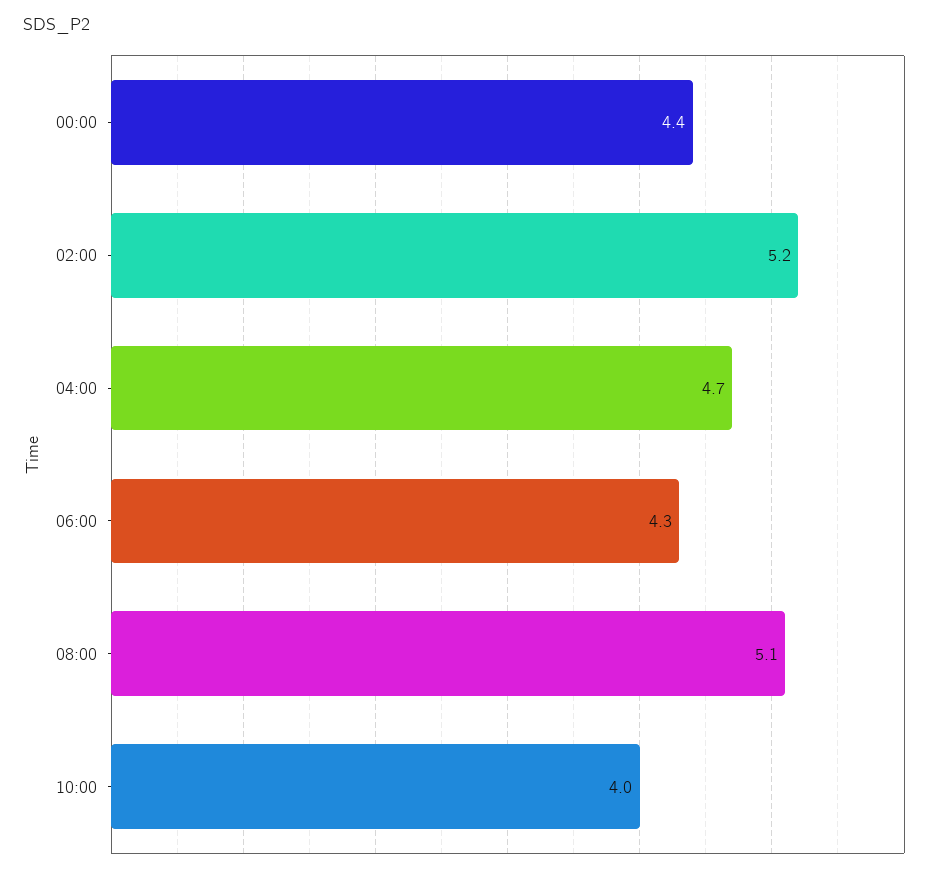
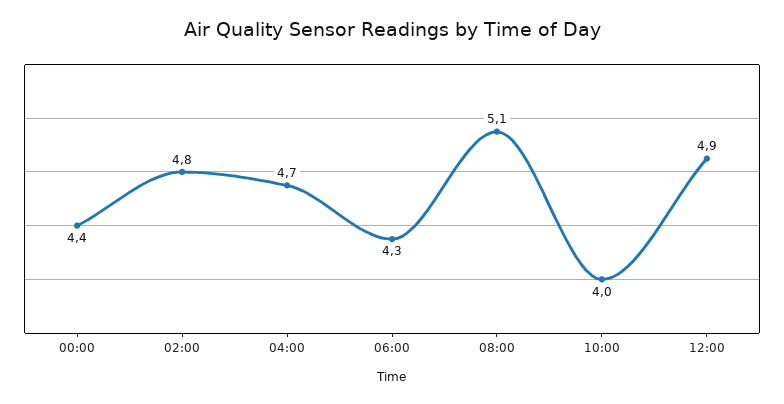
02:00: 5.2 -> 4.8
12:00: none -> 4.9

